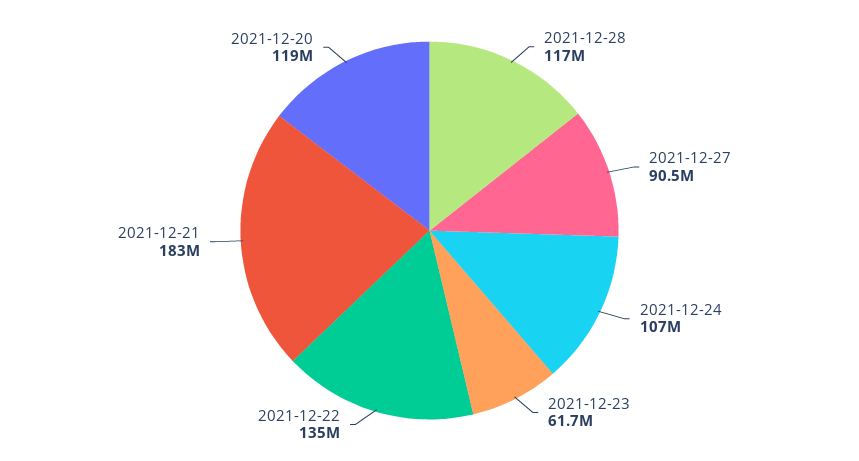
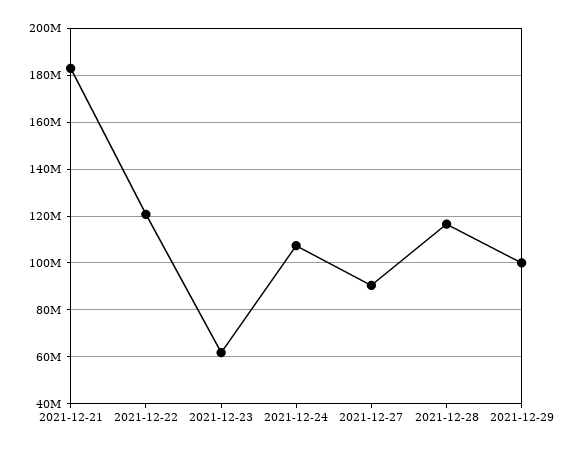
2021-12-22: 135000000 -> 120000000
2021-12-20: 119000000 -> none
2021-12-29: none -> 100000000

